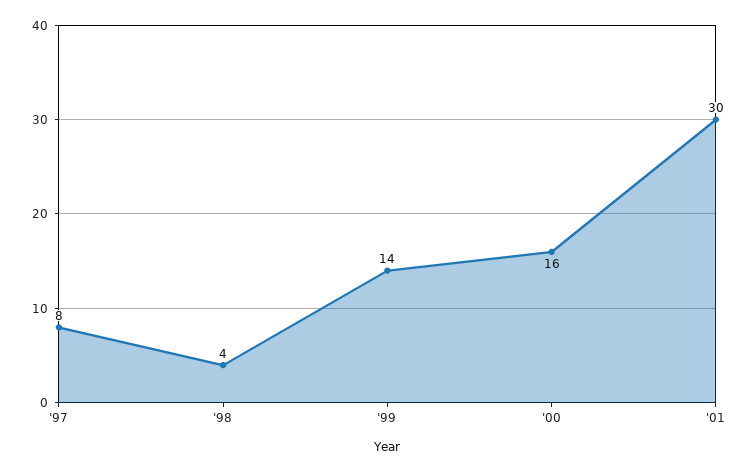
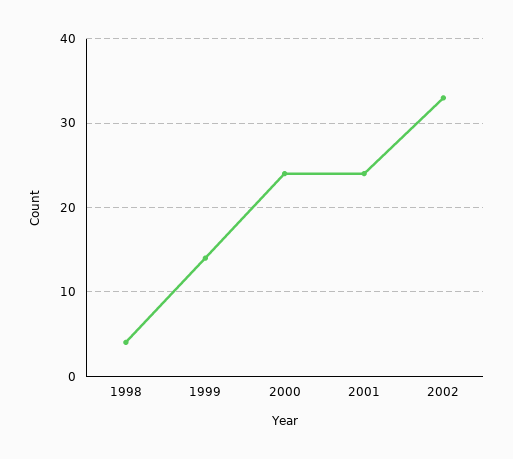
'97: 8 -> none
'00: 16 -> 24
'01: 30 -> 24
2002: none -> 33

